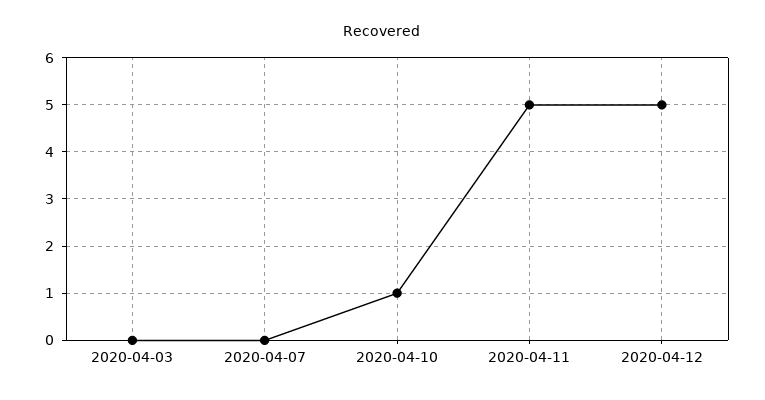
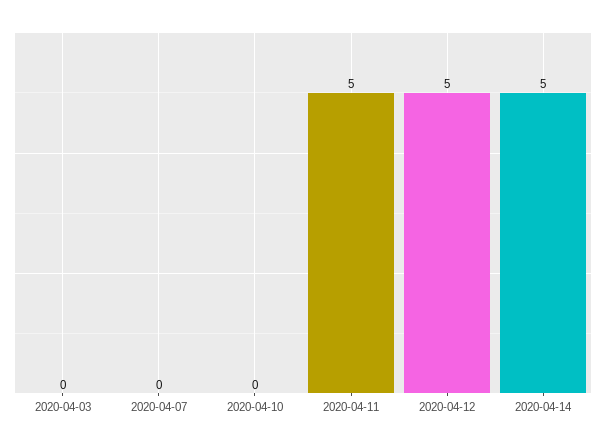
2020-04-10: 1 -> 0
2020-04-14: none -> 5

